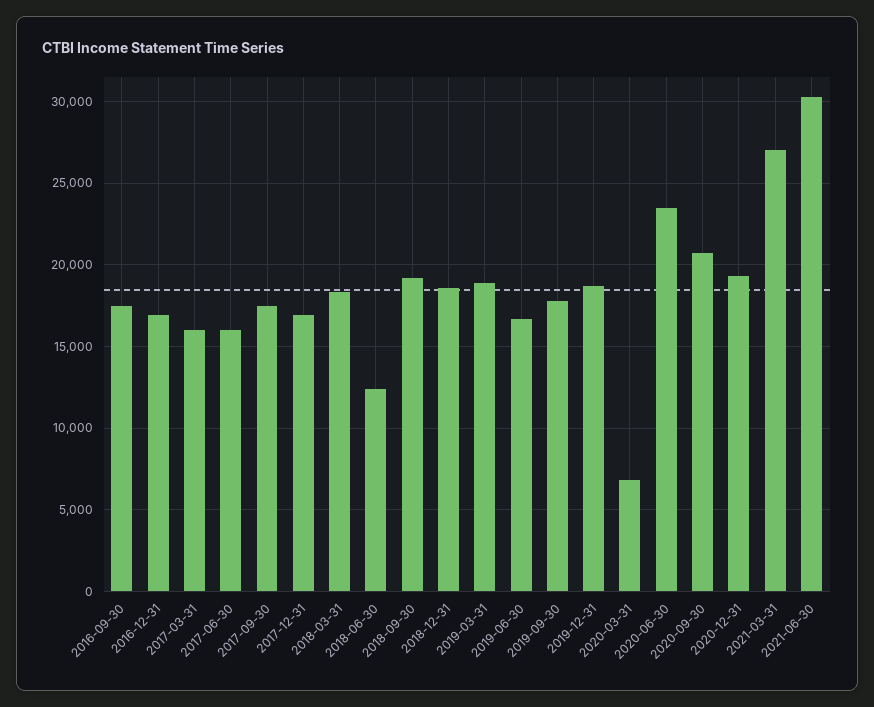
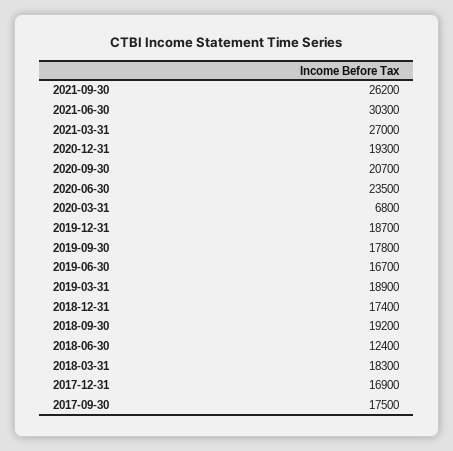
2016-09-30: 17500 -> none
2016-12-31: 17000 -> none
2017-03-31: 16000 -> none
2017-06-30: 16000 -> none
2018-12-31: 18500 -> 17400
2021-09-30: none -> 26200

